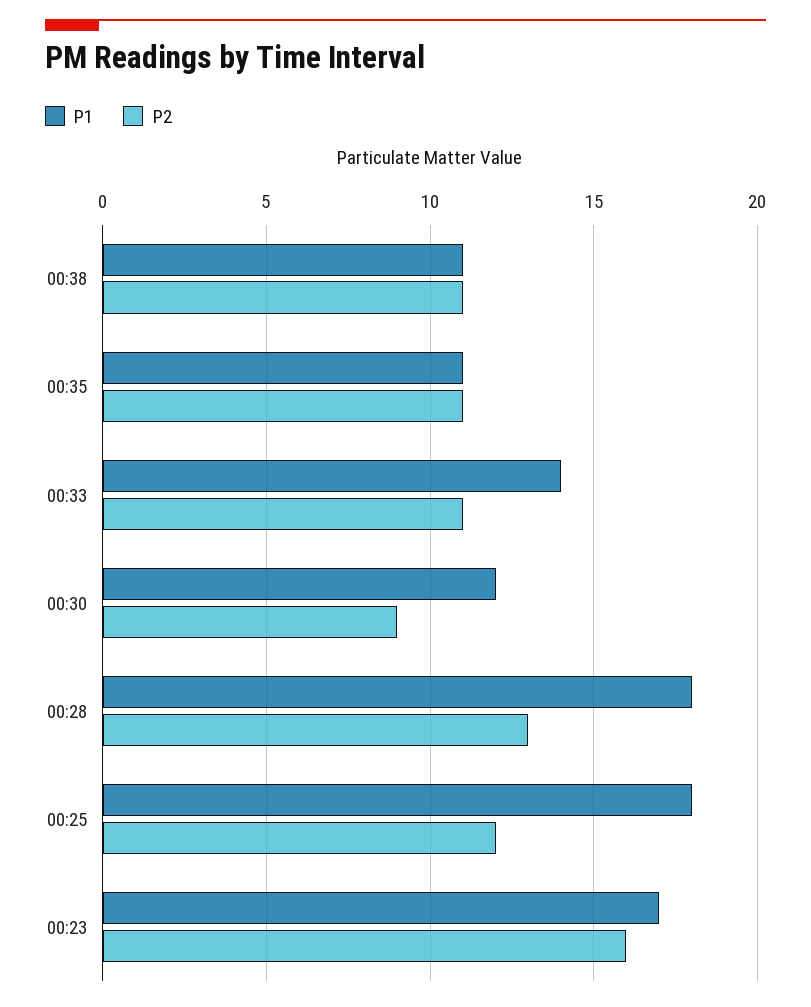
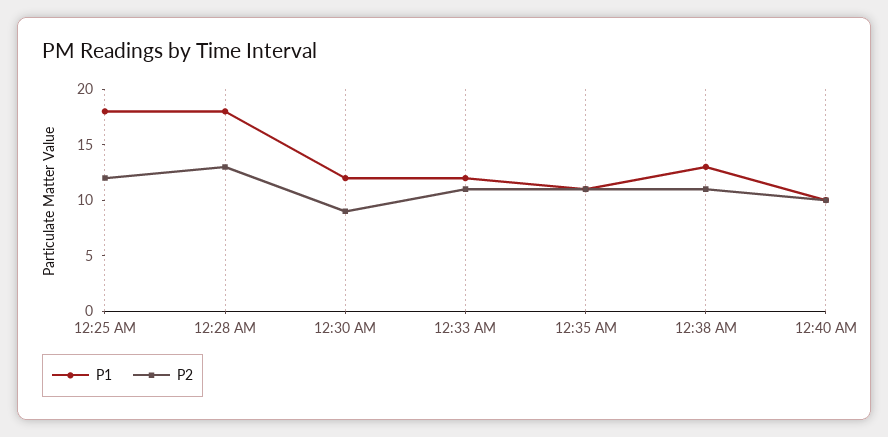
P1, 00:38: 11 -> 13
P1, 00:33: 14 -> 12
P1, 00:23: 17 -> none
P2, 00:23: 16 -> none
P1, 12:40 AM: none -> 10
P2, 12:40 AM: none -> 10

